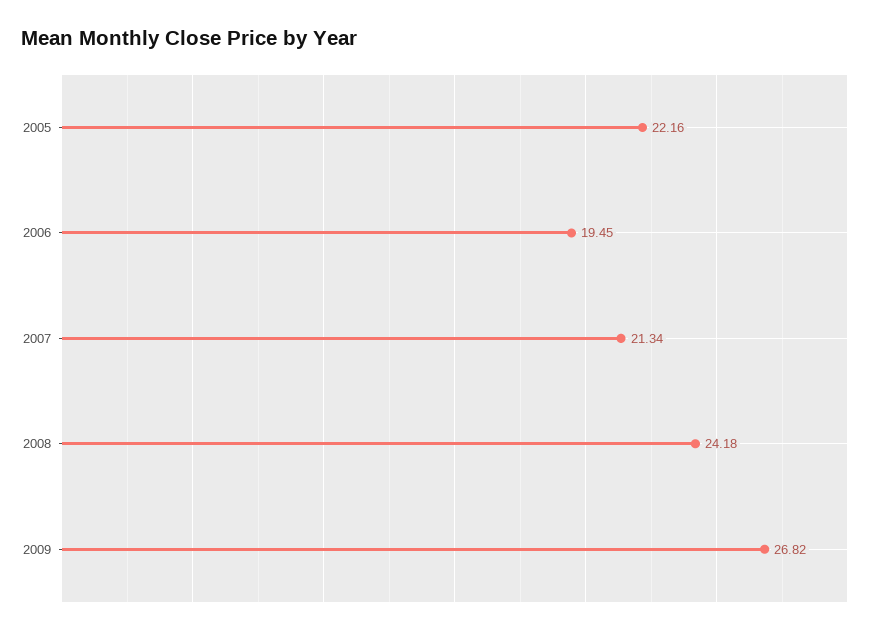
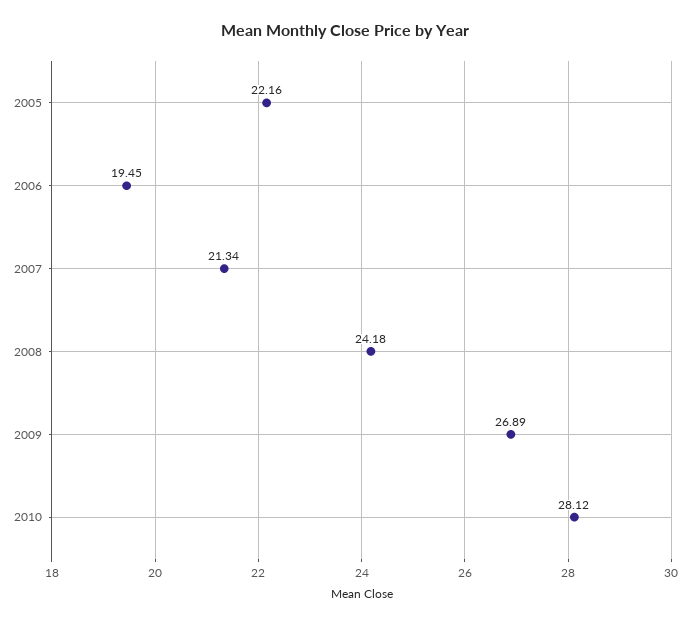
2009: 26.82 -> 26.89
2010: none -> 28.12

